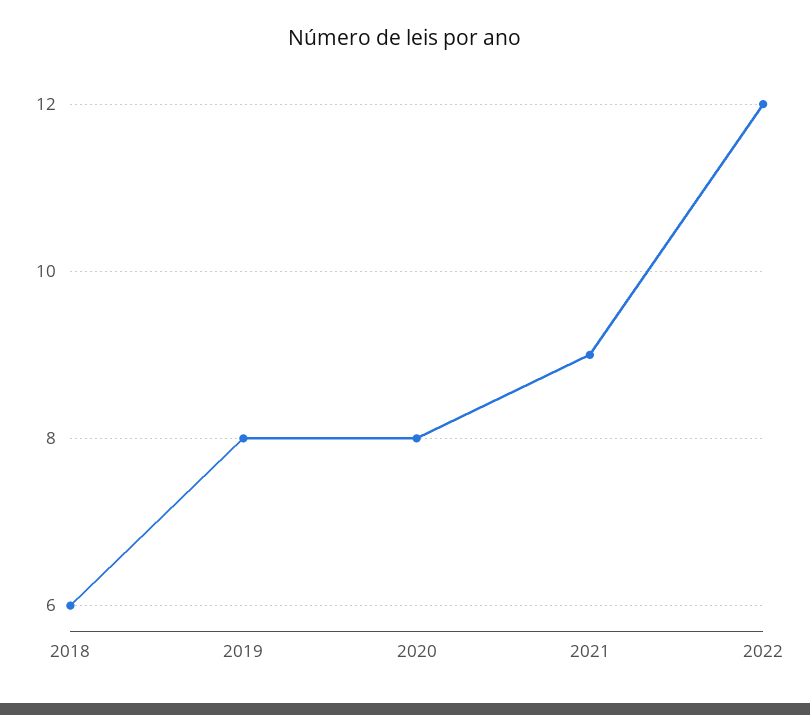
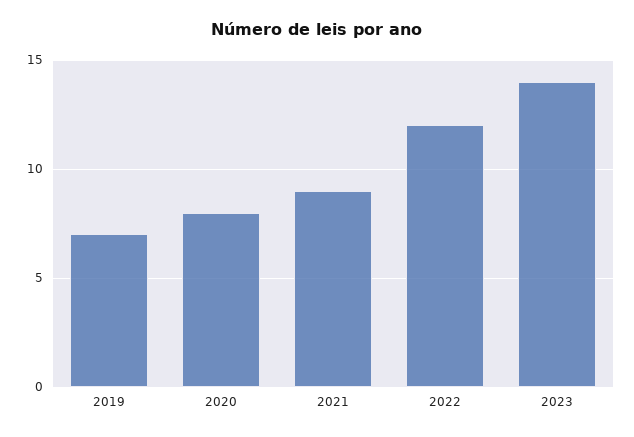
2018: 6 -> none
2019: 8 -> 7
2023: none -> 14

